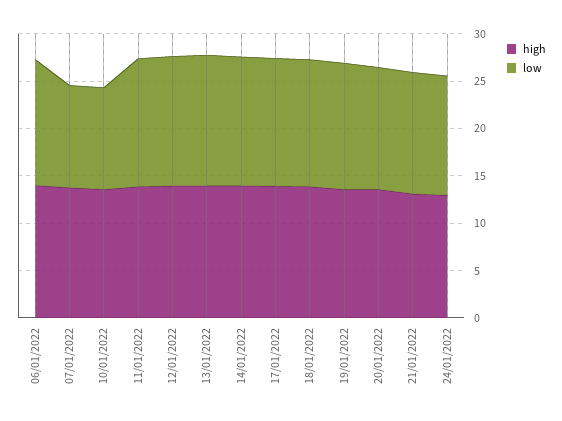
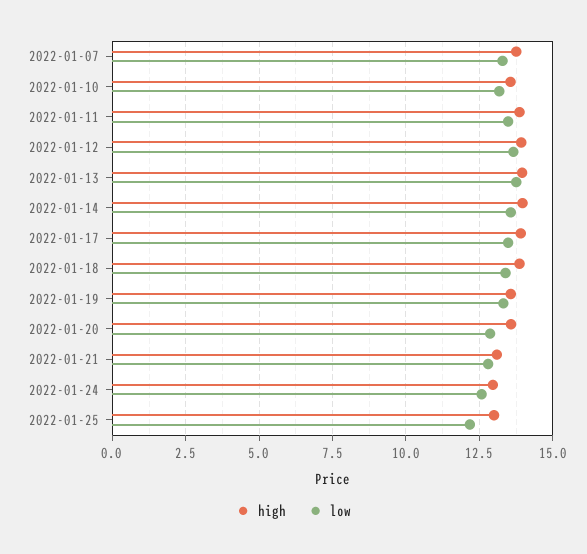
high, 06/01/2022: 14 -> none
low, 06/01/2022: 13 -> none
low, 07/01/2022: 11 -> 13.25
low, 10/01/2022: 11 -> 13.25
high, 2022-01-25: none -> 13
low, 2022-01-25: none -> 12.25

